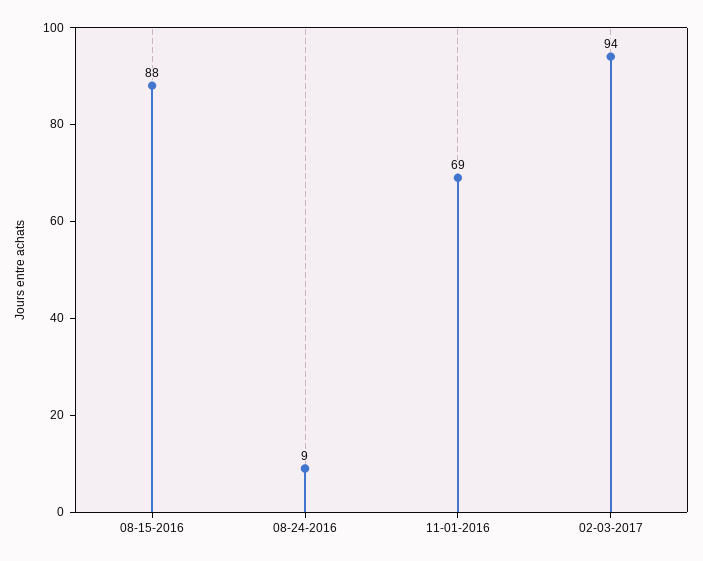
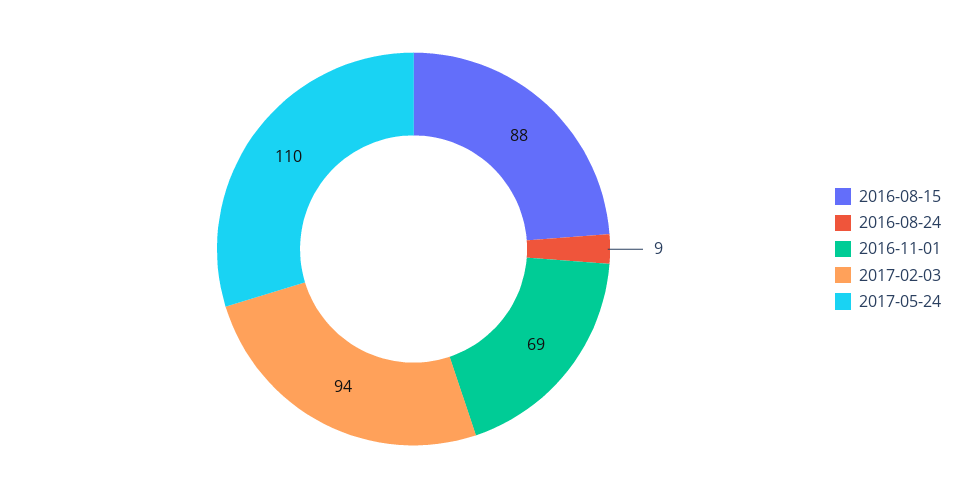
2017-05-24: none -> 110

